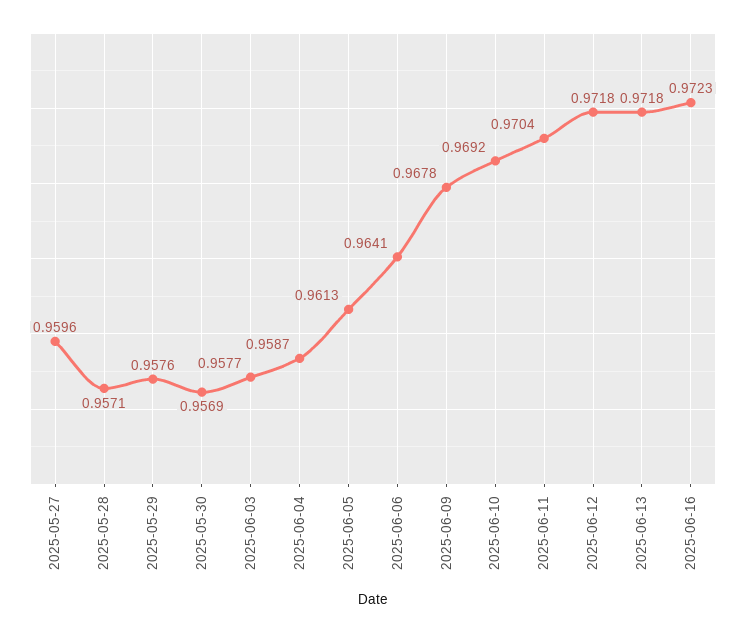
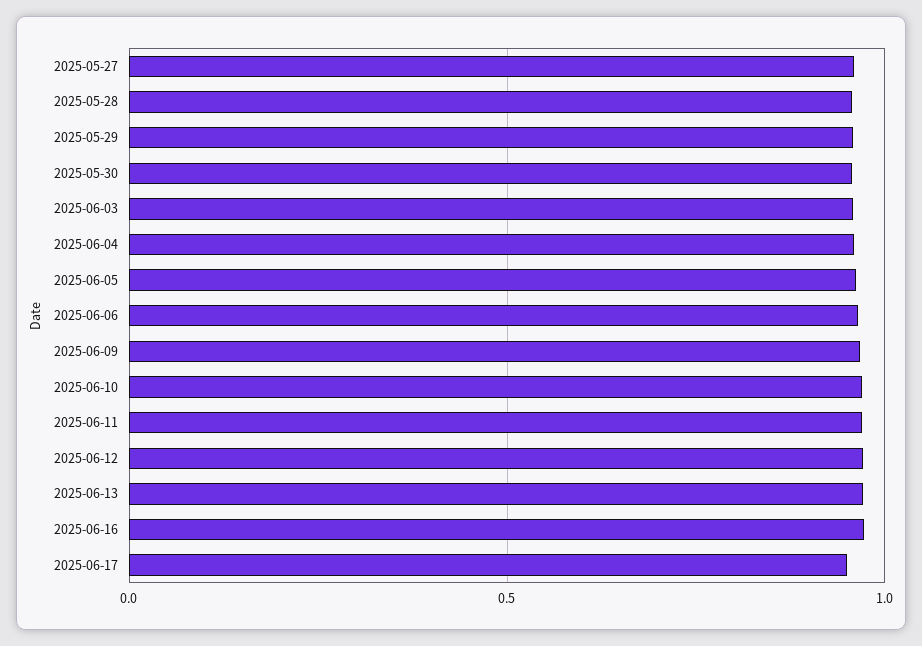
2025-06-17: none -> 0.95

